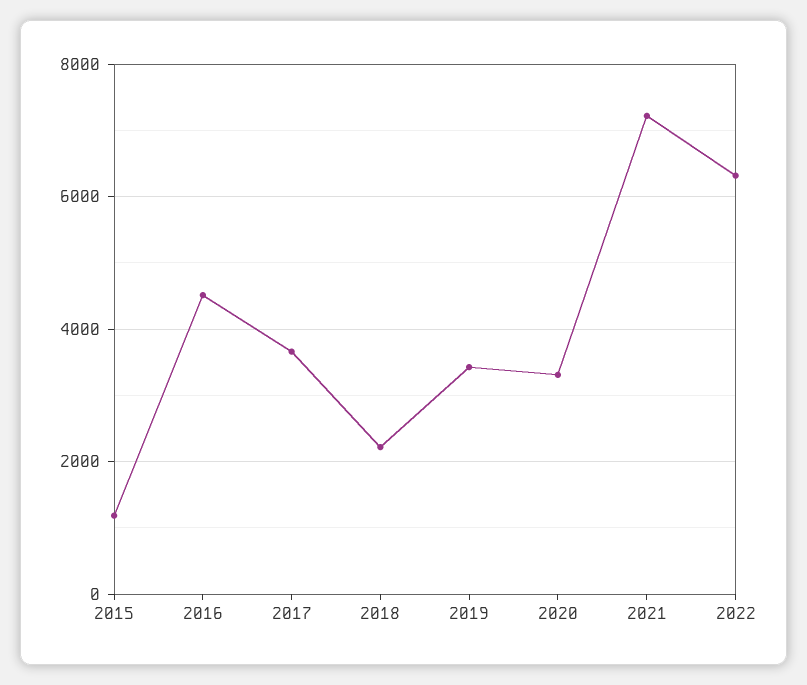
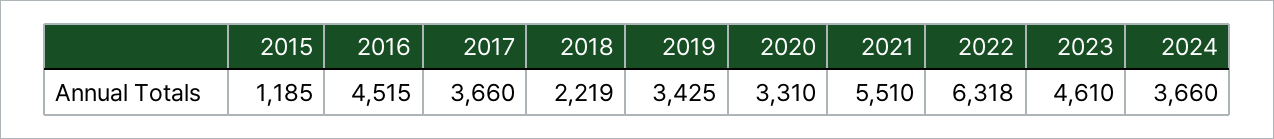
2021: 7200 -> 5510
2023: none -> 4610
2024: none -> 3660

